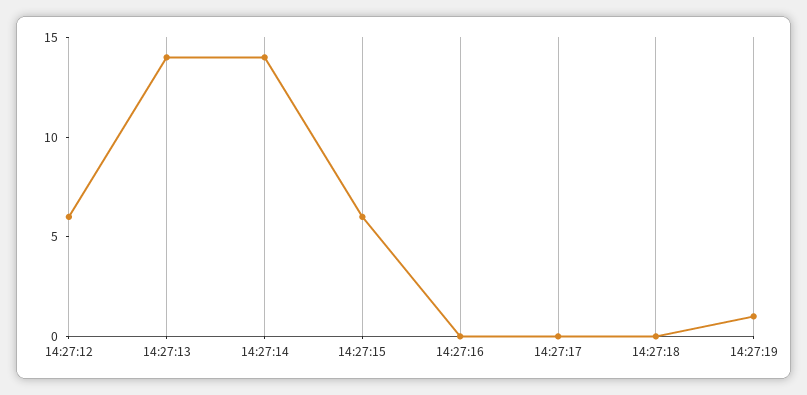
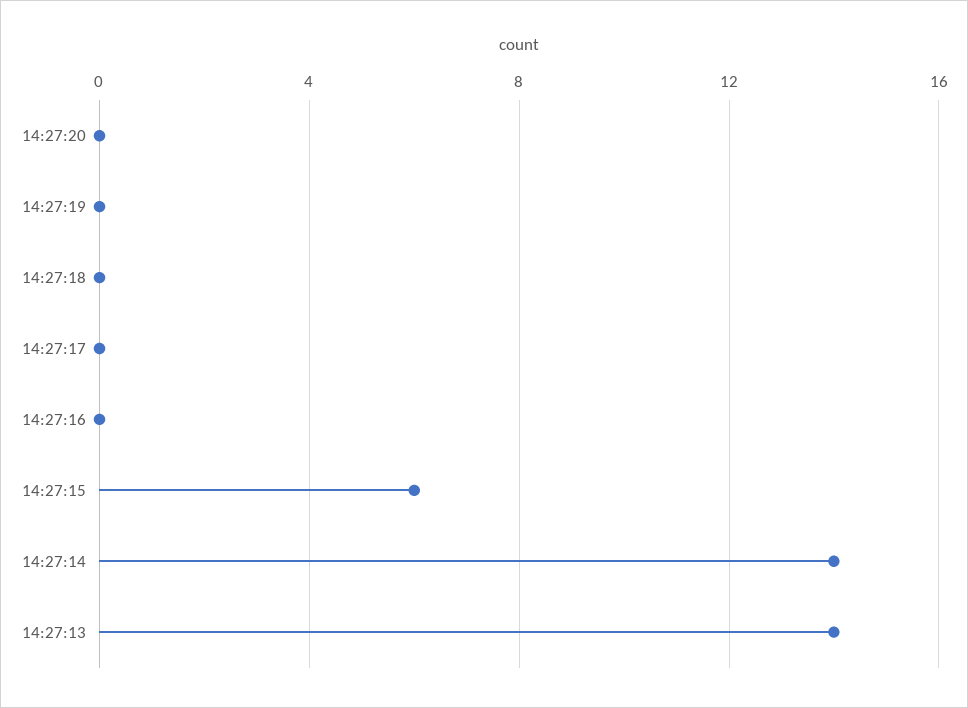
14:27:12: 6 -> none
14:27:19: 1 -> 0
14:27:20: none -> 0

